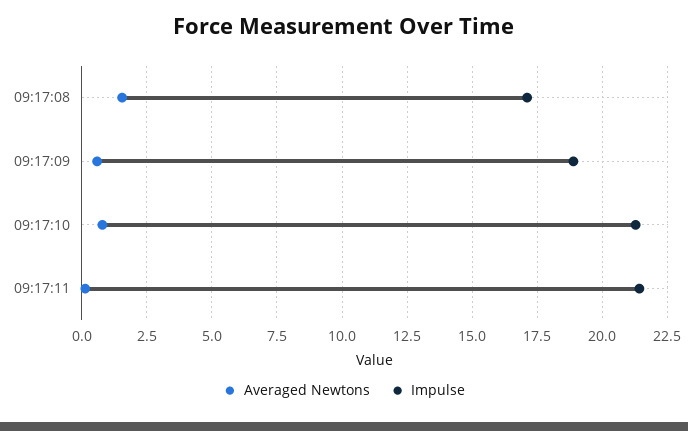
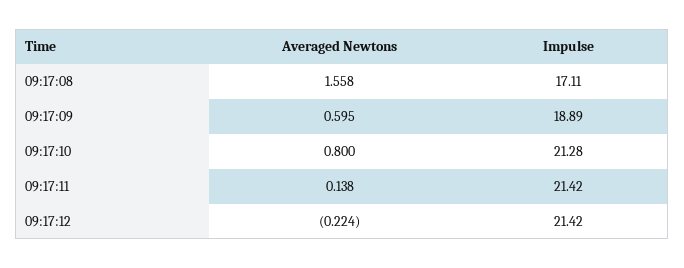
Averaged Newtons, 09:17:12: none -> -0.224
Impulse, 09:17:12: none -> 21.42

